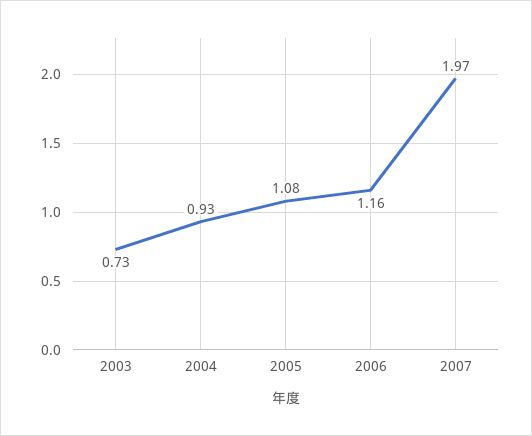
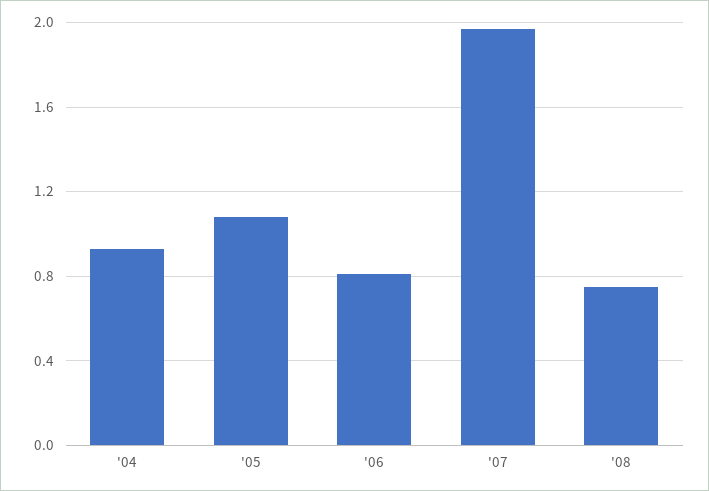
2003: 0.73 -> none
2006: 1.16 -> 0.8
'08: none -> 0.75

